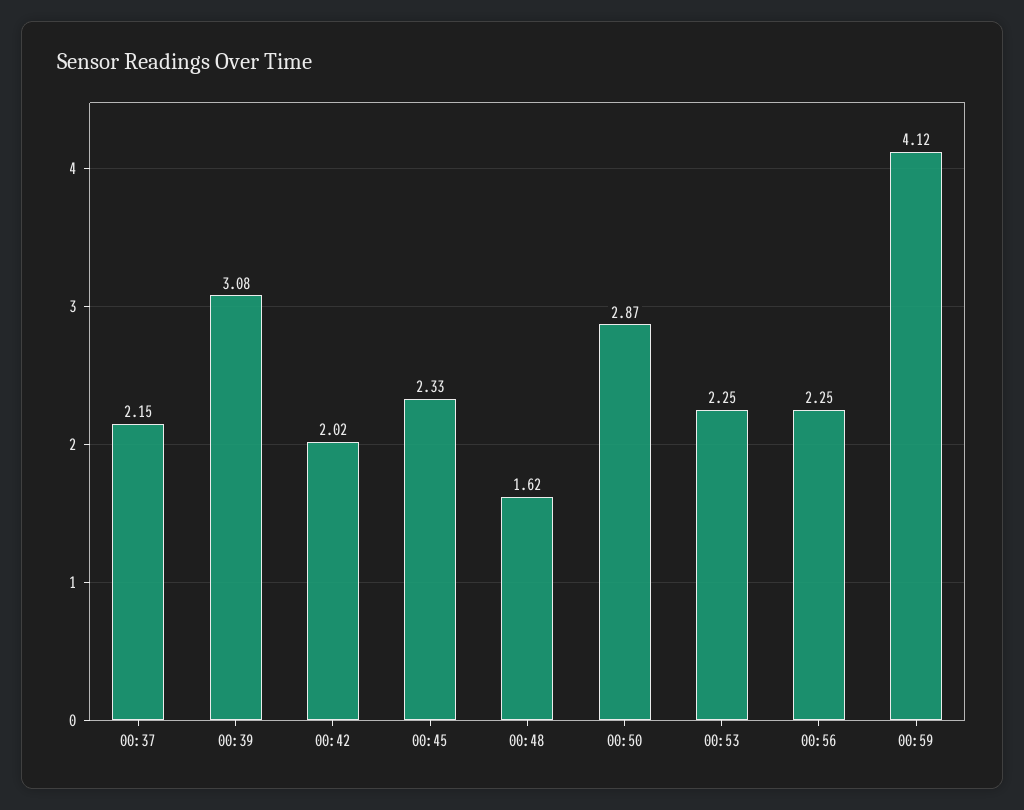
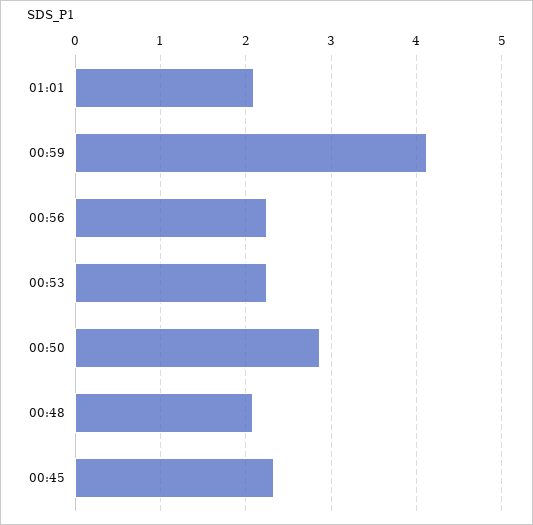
00:37: 2.15 -> none
00:39: 3.08 -> none
00:42: 2.02 -> none
00:48: 1.62 -> 2.1
01:01: none -> 2.1

